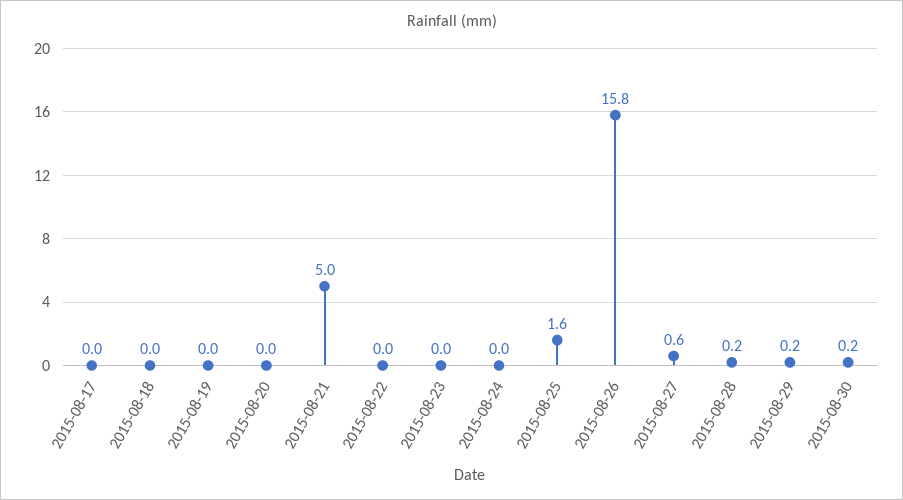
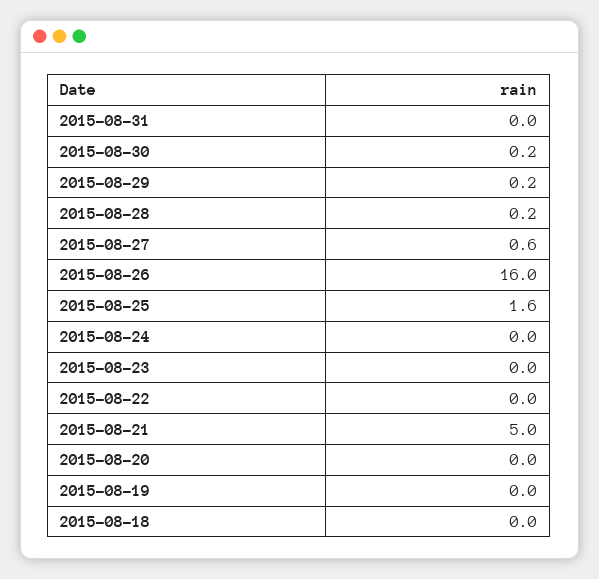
2015-08-17: 0 -> none
2015-08-26: 15.8 -> 16
2015-08-31: none -> 0

